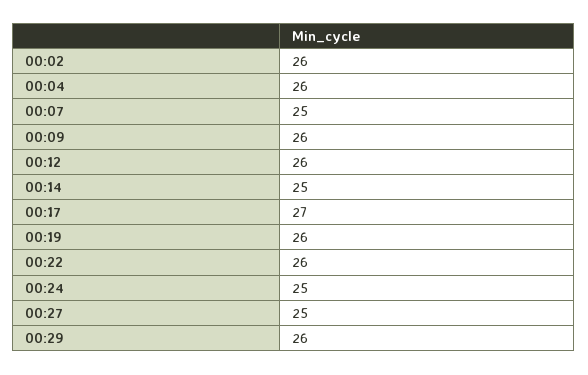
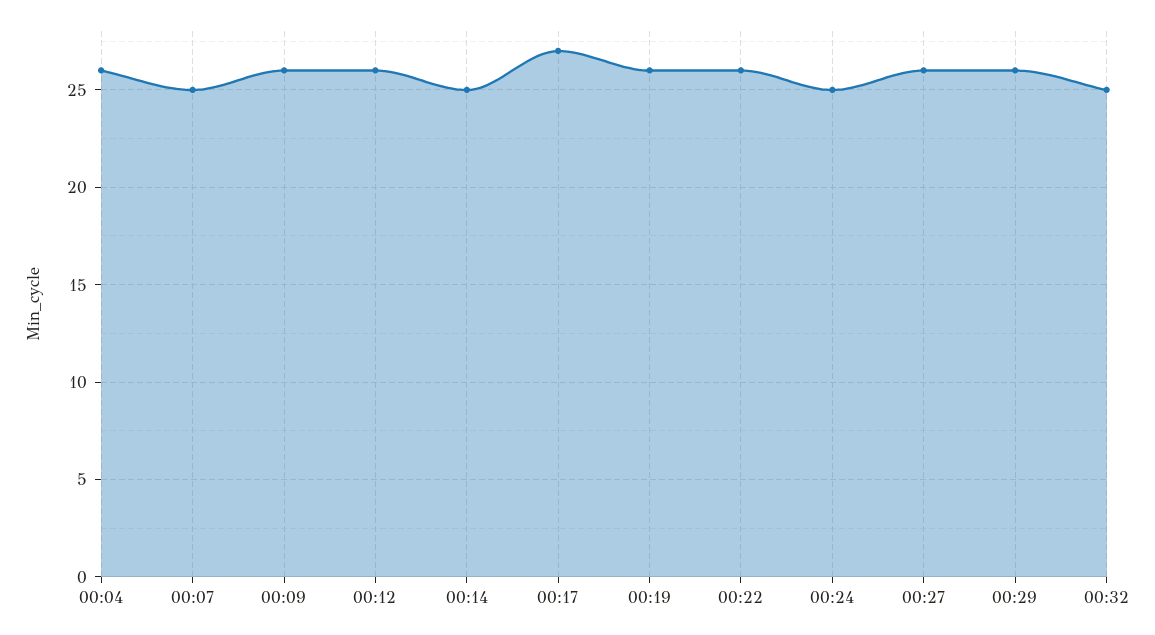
00:02: 26 -> none
00:27: 25 -> 26
00:32: none -> 25

